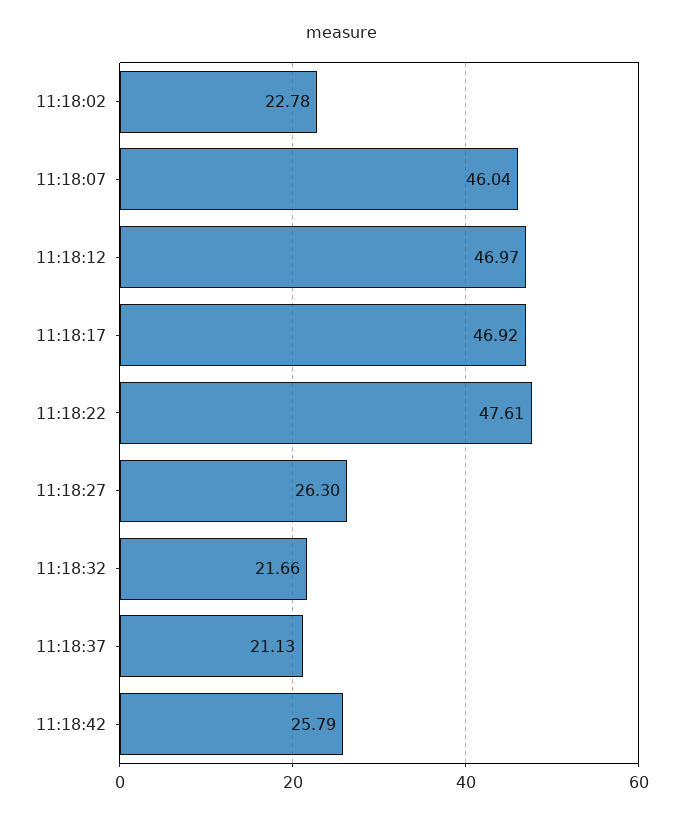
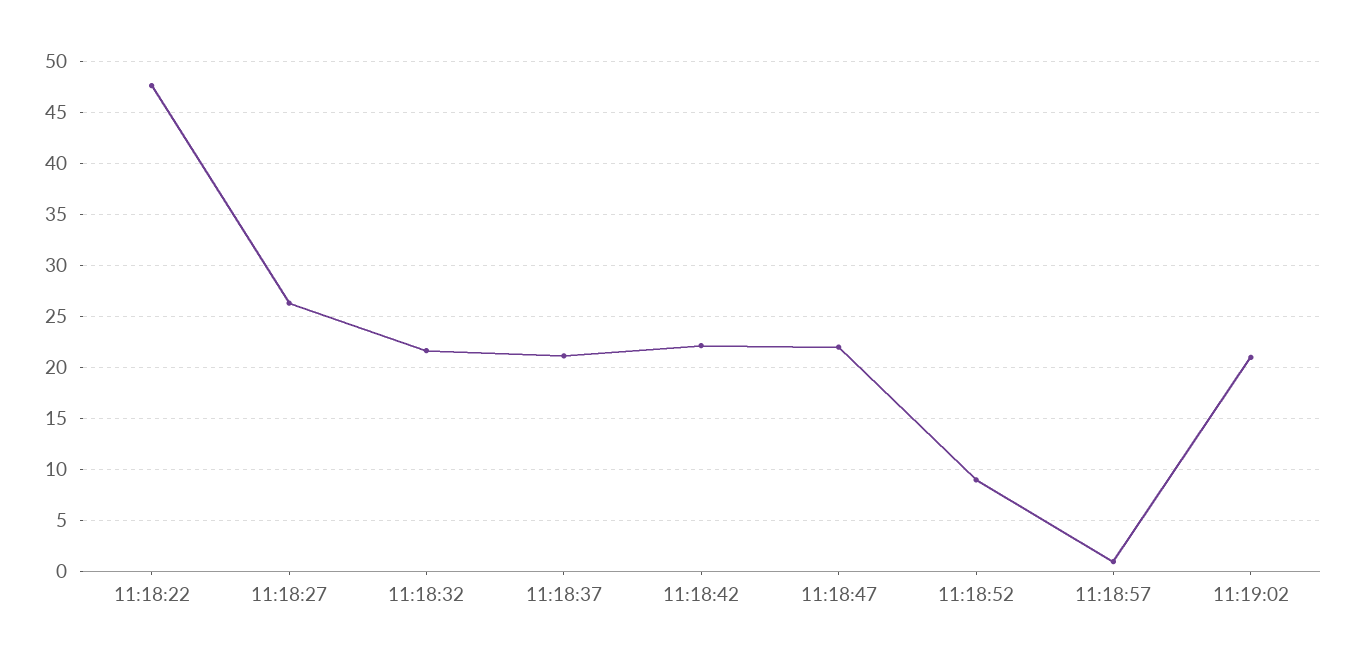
11:18:02: 22.78 -> none
11:18:07: 46.04 -> none
11:18:12: 46.97 -> none
11:18:17: 46.92 -> none
11:18:42: 25.79 -> 22
11:18:47: none -> 22
11:18:52: none -> 9
11:18:57: none -> 1
11:19:02: none -> 21

